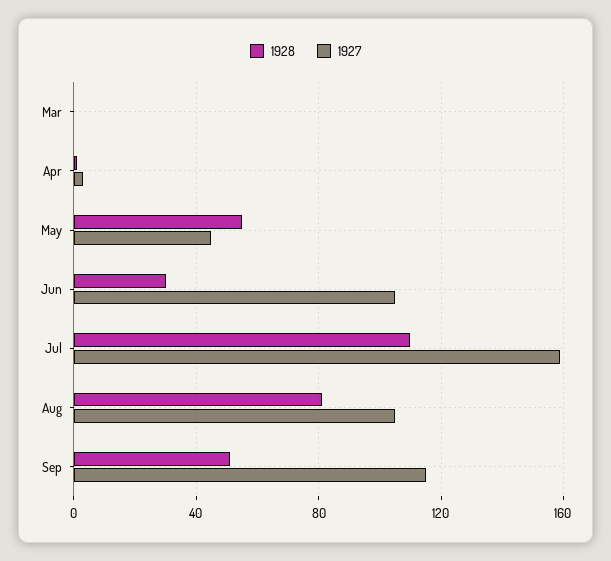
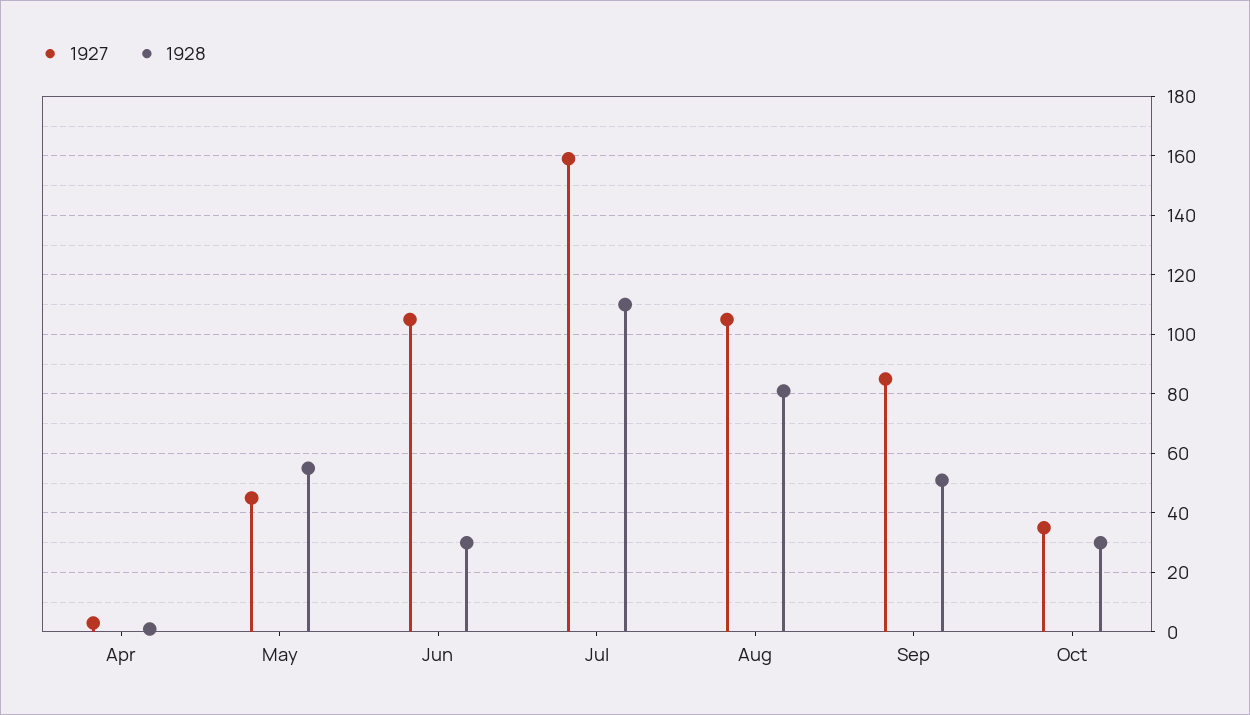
1928, Mar: 0 -> none
1927, Mar: 0 -> none
1927, Sep: 115 -> 85
1927, Oct: none -> 35
1928, Oct: none -> 30

